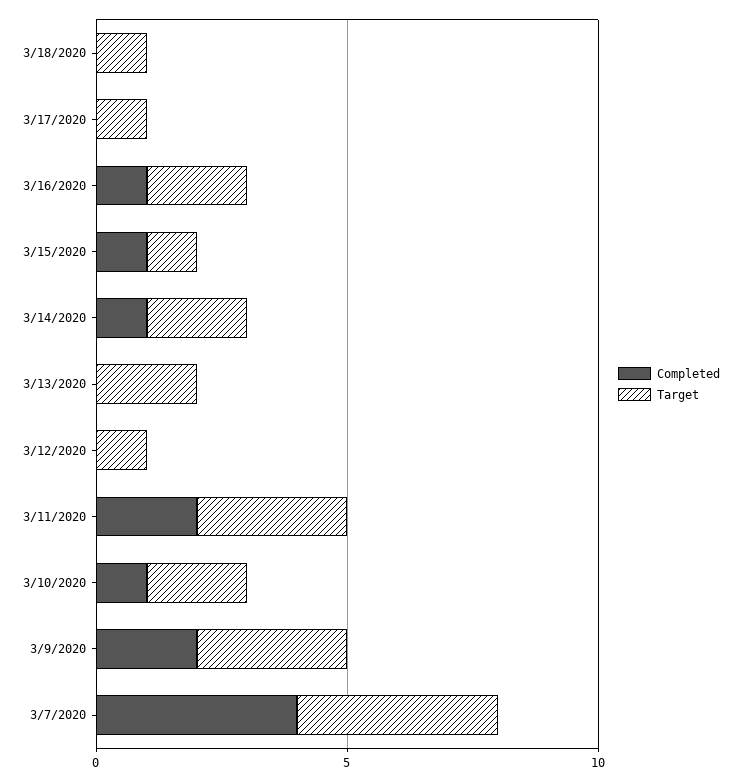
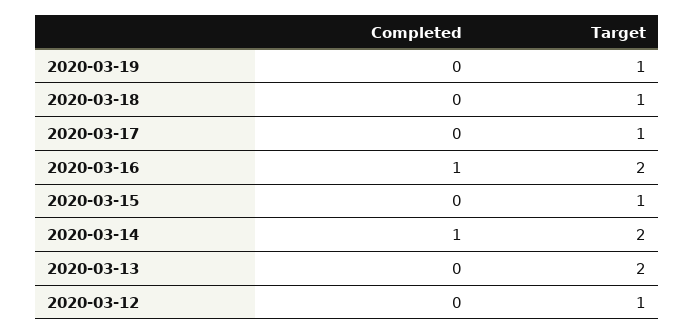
Completed, 3/15/2020: 1 -> 0
Completed, 3/11/2020: 2 -> none
Target, 3/11/2020: 3 -> none
Completed, 3/10/2020: 1 -> none
Target, 3/10/2020: 2 -> none
Completed, 3/9/2020: 2 -> none
Target, 3/9/2020: 3 -> none
Completed, 3/7/2020: 4 -> none
Target, 3/7/2020: 4 -> none
Completed, 2020-03-19: none -> 0
Target, 2020-03-19: none -> 1

